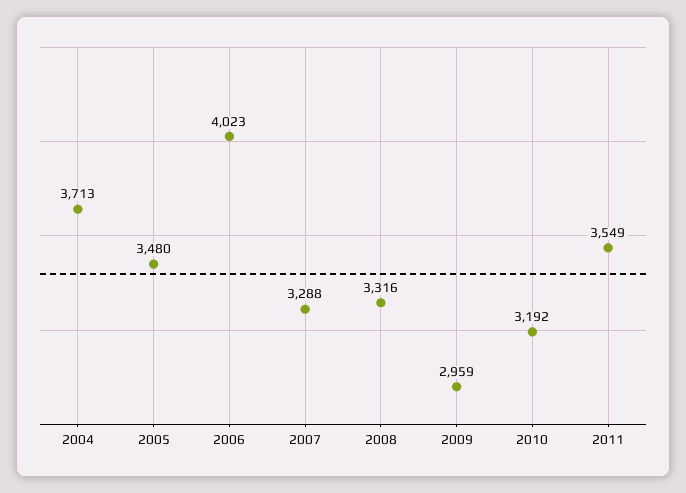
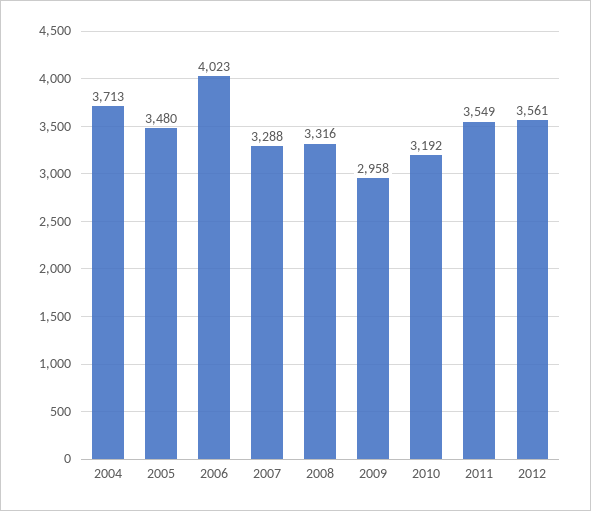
2009: 2959 -> 2958
2012: none -> 3561

